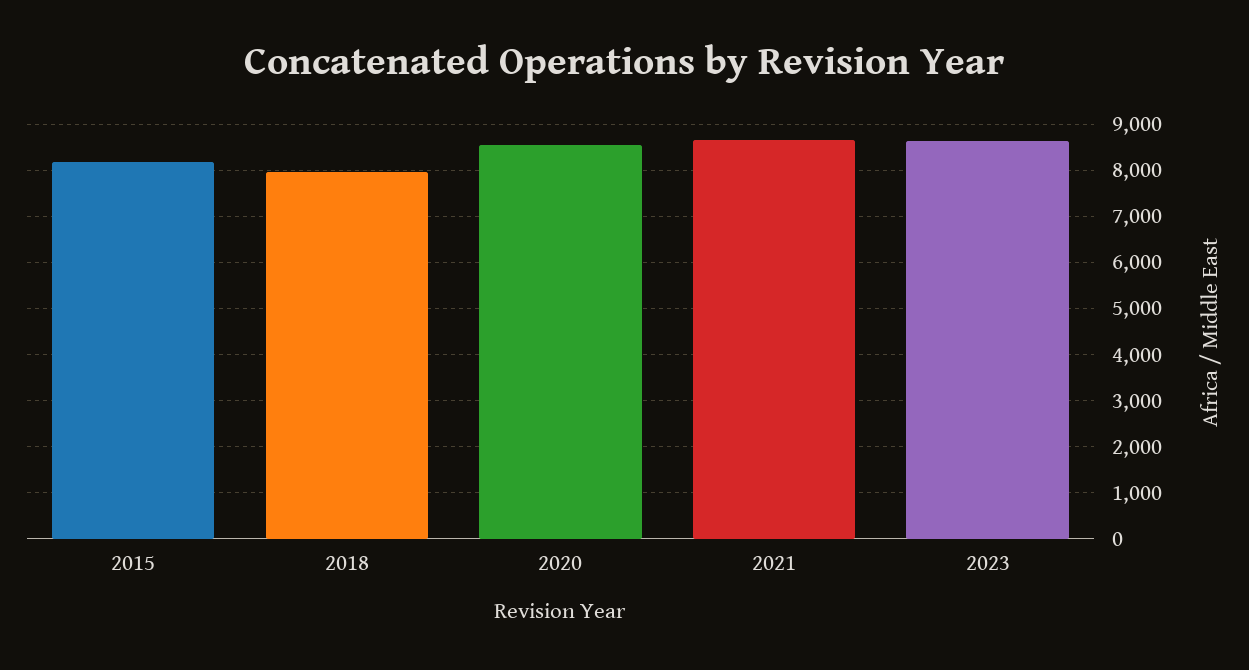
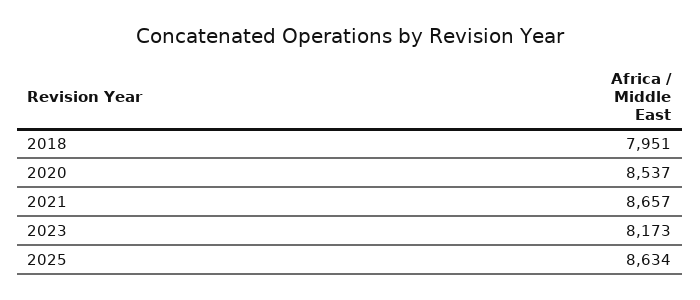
2015: 8200 -> none
2023: 8600 -> 8173
2025: none -> 8634

